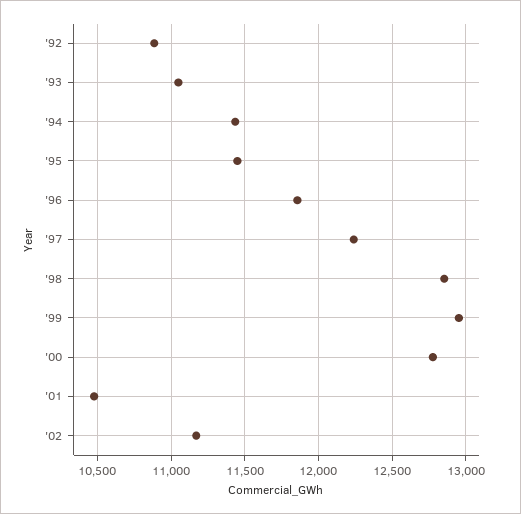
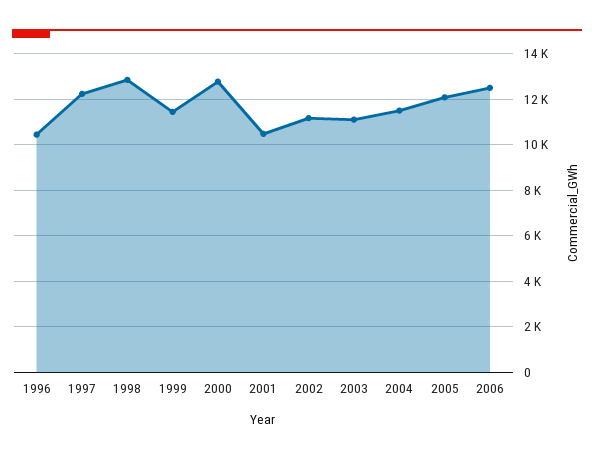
'92: 10900 -> none
'93: 11050 -> none
'94: 11450 -> none
'95: 11450 -> none
'96: 11850 -> 10500
'99: 12950 -> 11500
2003: none -> 11000
2004: none -> 11500
2005: none -> 12000
2006: none -> 12500

